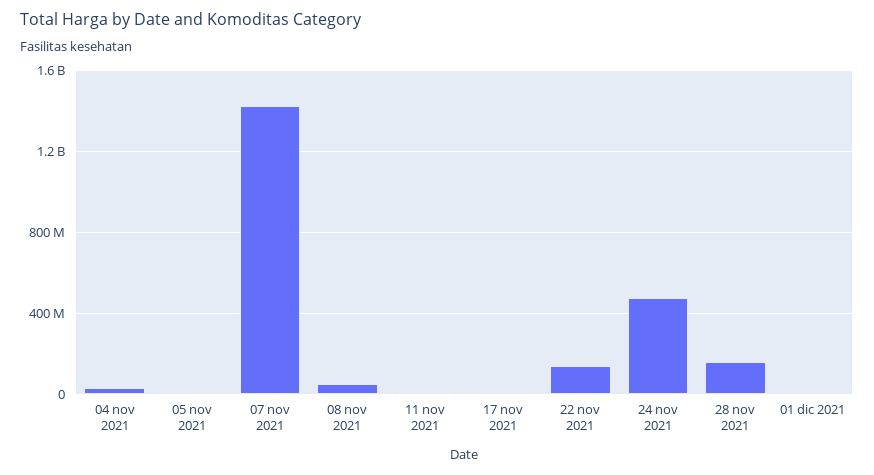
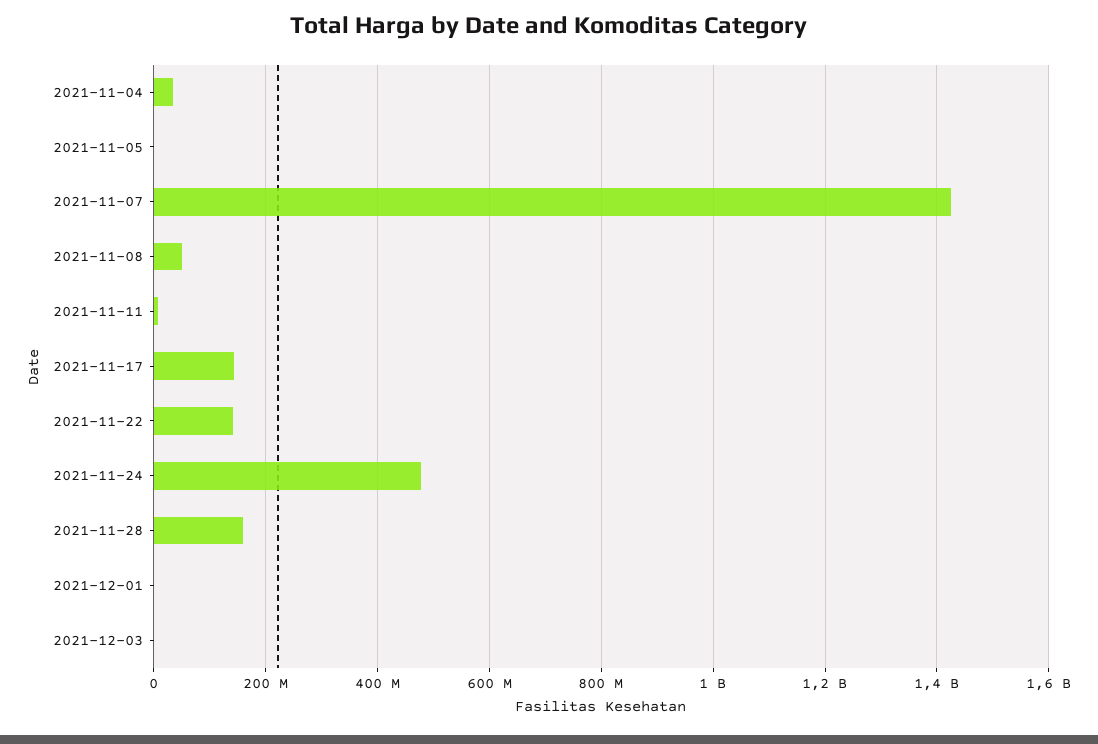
17 nov 2021: 0 -> 140000000
2021-12-03: none -> 0

